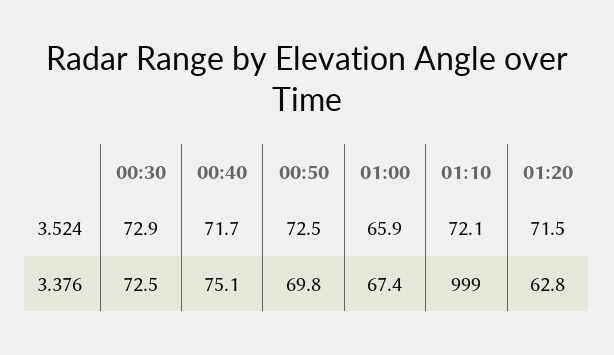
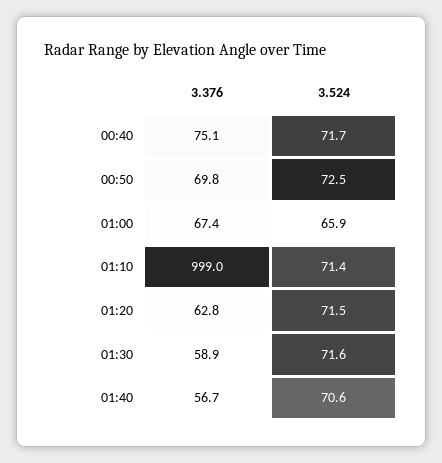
00:30, 3.524: 72.9 -> none
01:10, 3.524: 72.1 -> 71.4
00:30, 3.376: 72.5 -> none
01:30, 3.376: none -> 58.9
01:30, 3.524: none -> 71.6
01:40, 3.376: none -> 56.7
01:40, 3.524: none -> 70.6

